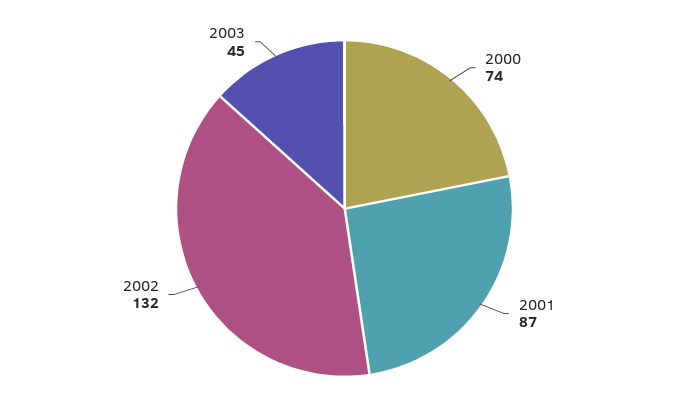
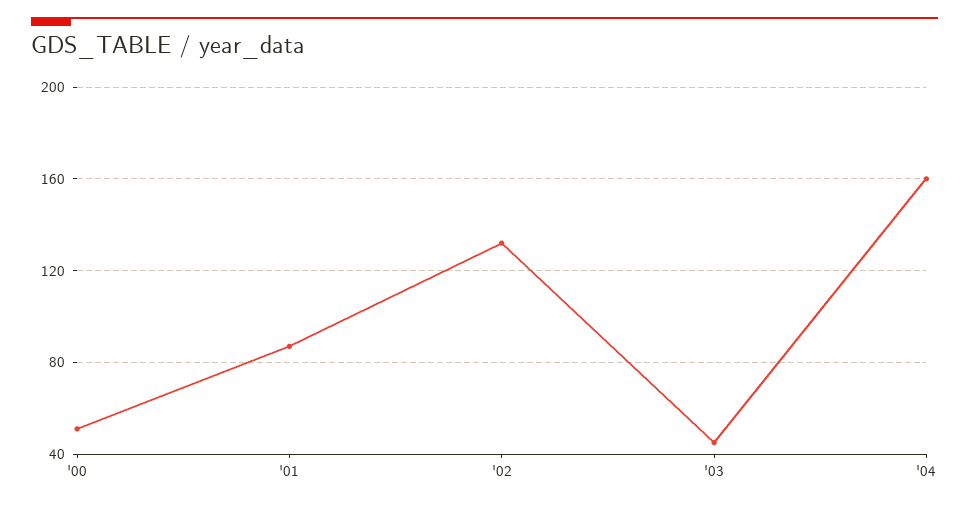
2000: 74 -> 50
'04: none -> 160

